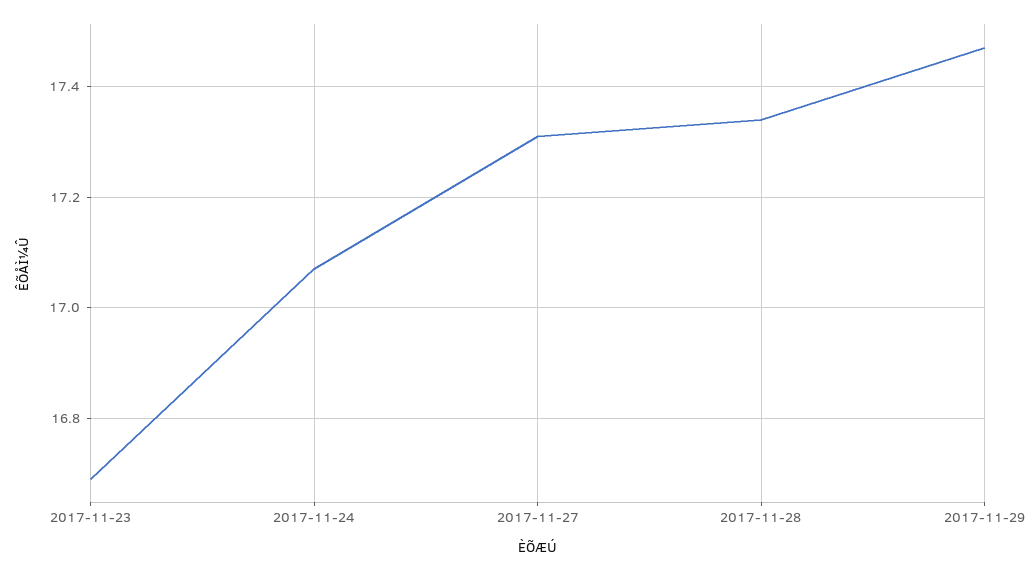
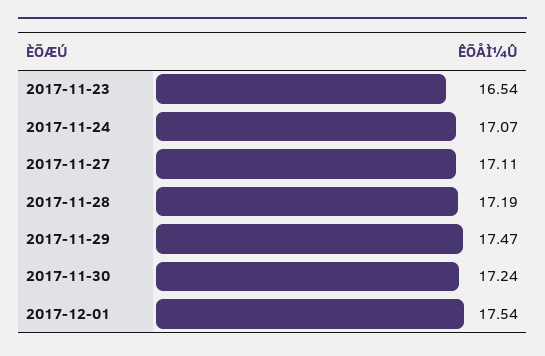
2017-11-23: 16.7 -> 16.54
2017-11-27: 17.3 -> 17.11
2017-11-28: 17.35 -> 17.19
2017-11-30: none -> 17.24
2017-12-01: none -> 17.54

